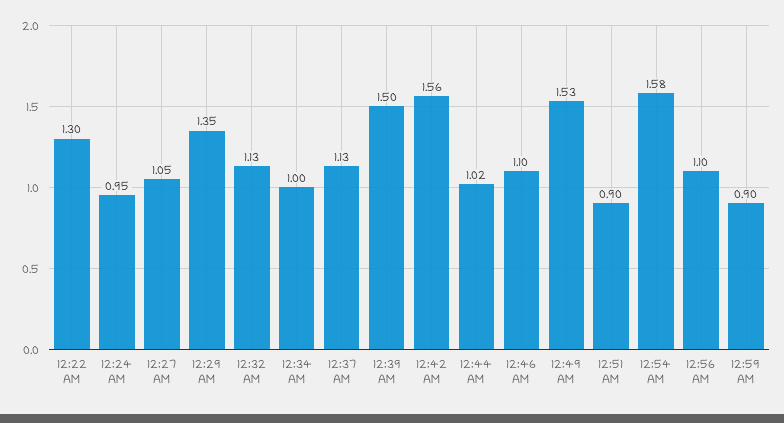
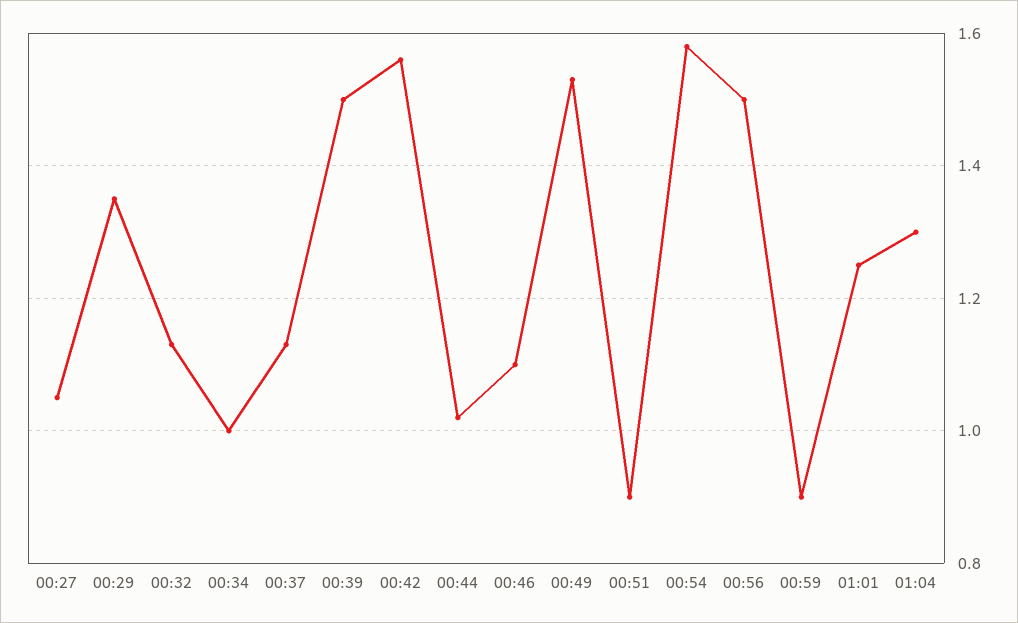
12:22 AM: 1.3 -> none
12:24 AM: 0.95 -> none
12:56 AM: 1.1 -> 1.5
01:01: none -> 1.25
01:04: none -> 1.3

